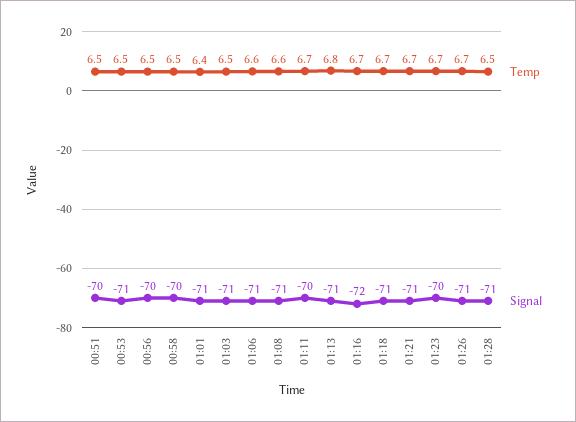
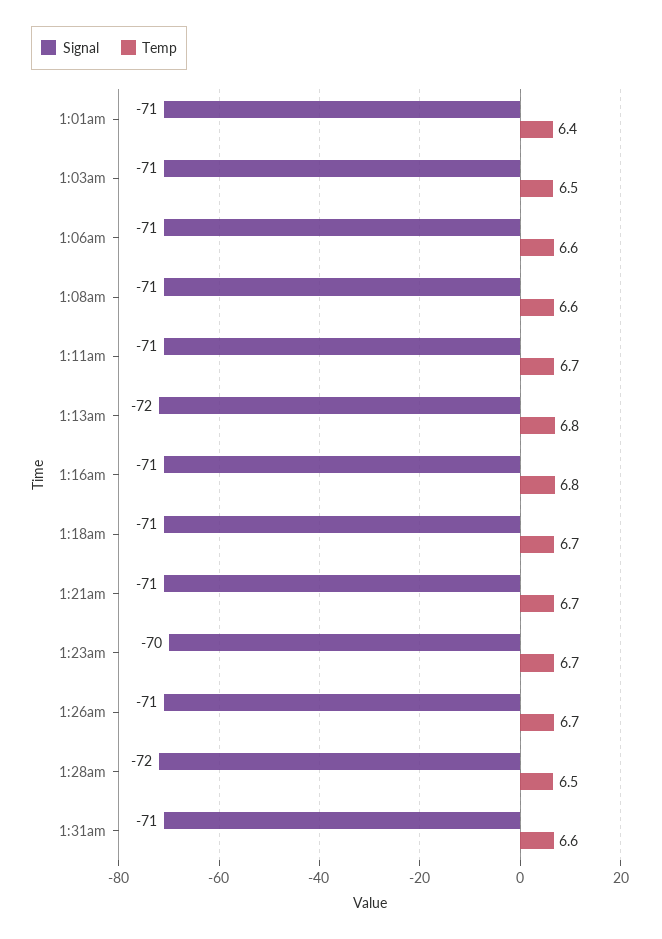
Temp, 00:51: 6.5 -> none
Signal, 00:51: -70 -> none
Temp, 00:53: 6.5 -> none
Signal, 00:53: -71 -> none
Temp, 00:56: 6.5 -> none
Signal, 00:56: -70 -> none
Temp, 00:58: 6.5 -> none
Signal, 00:58: -70 -> none
Signal, 01:11: -70 -> -71
Signal, 01:13: -71 -> -72
Temp, 01:16: 6.7 -> 6.8
Signal, 01:16: -72 -> -71
Signal, 01:28: -71 -> -72
Signal, 1:31am: none -> -71
Temp, 1:31am: none -> 6.6

